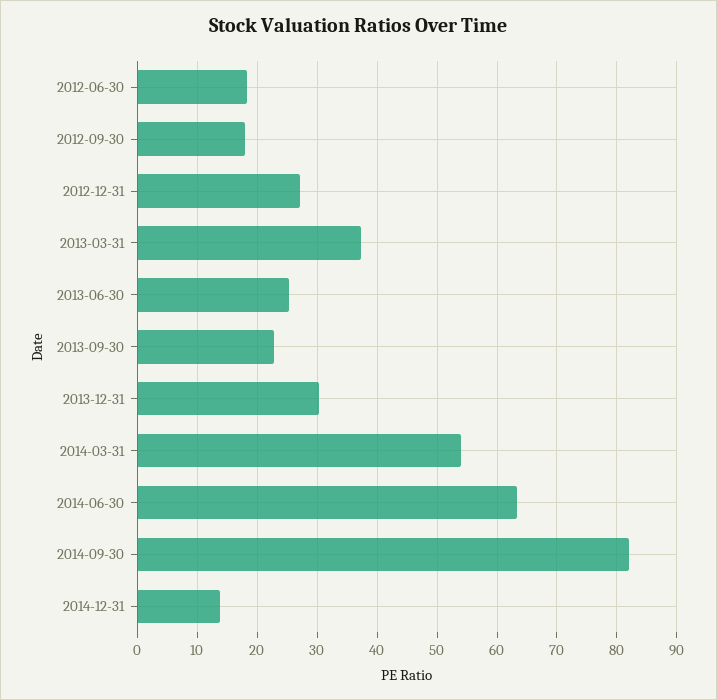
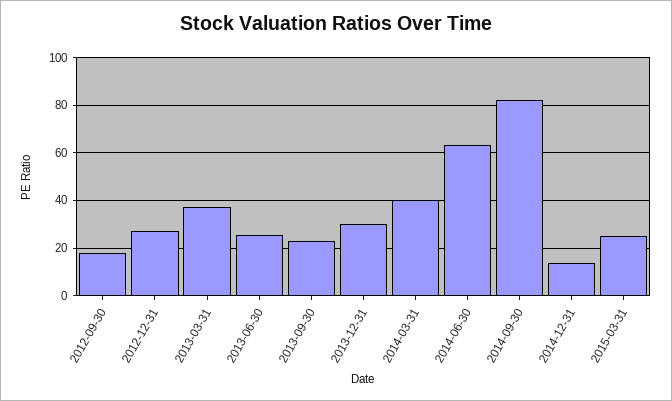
2012-06-30: 18 -> none
2014-03-31: 54 -> 40
2015-03-31: none -> 25

